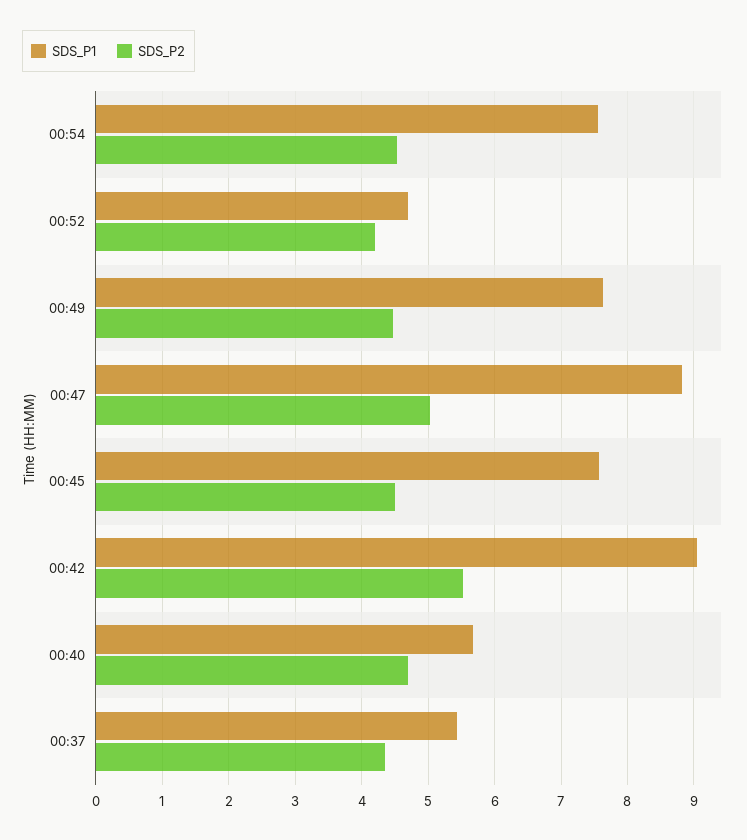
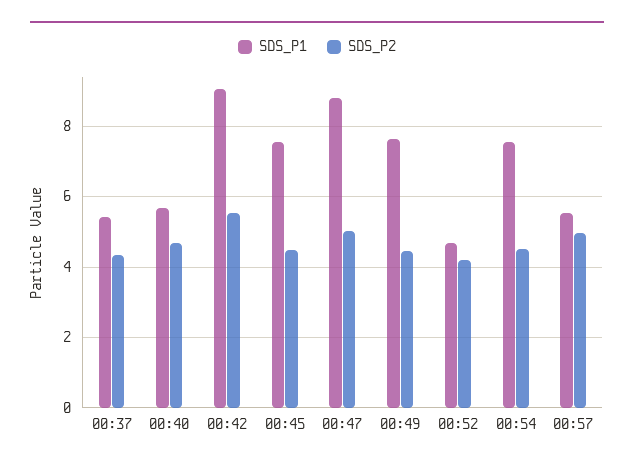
SDS_P1, 00:57: none -> 5.6
SDS_P2, 00:57: none -> 5

